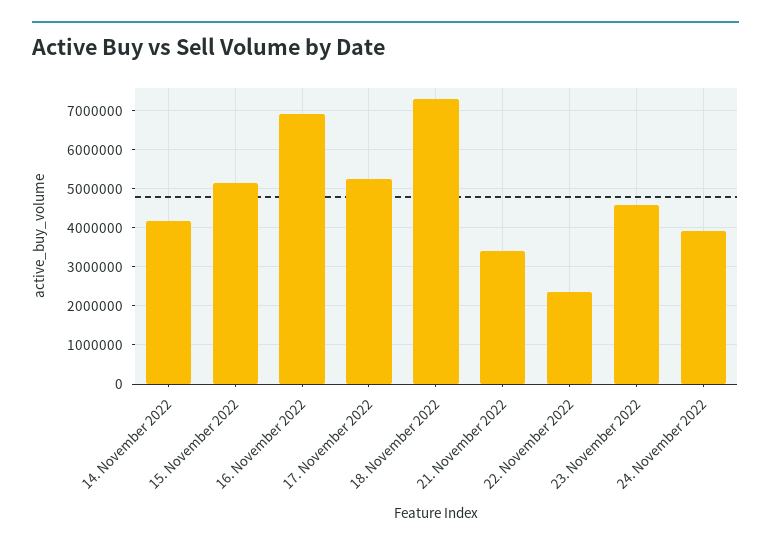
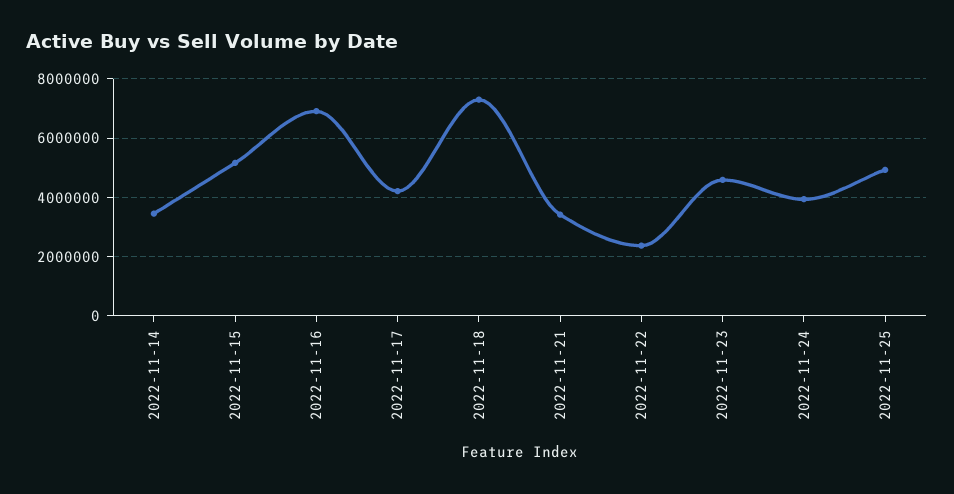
14. November 2022: 4200000 -> 3500000
17. November 2022: 5200000 -> 4250000
2022-11-25: none -> 5000000

